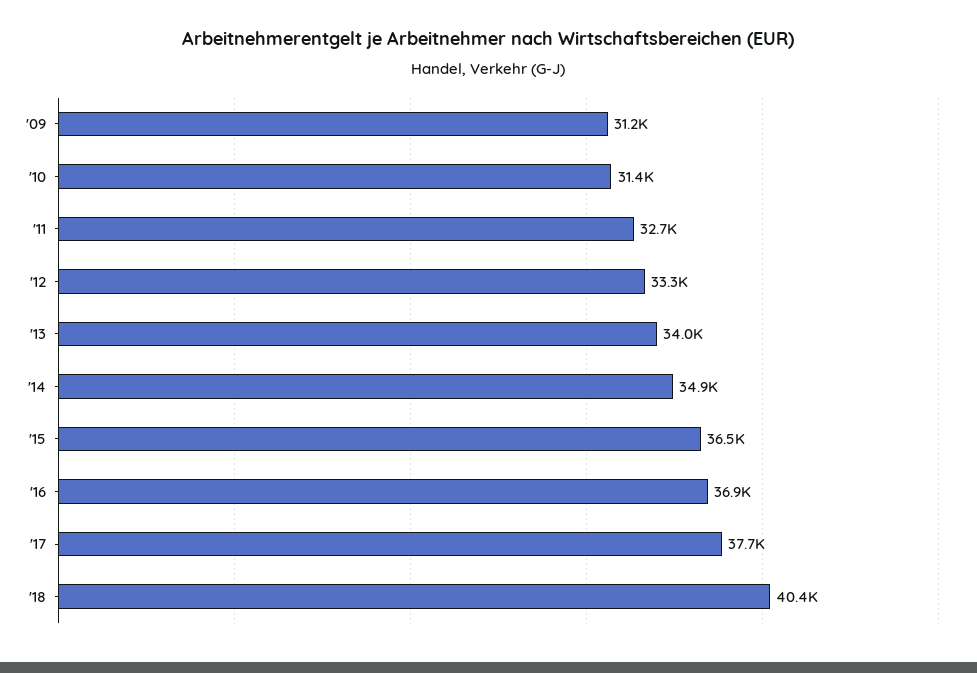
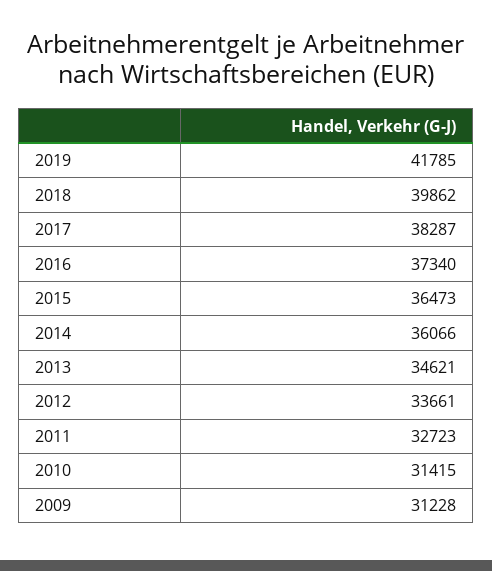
'12: 33300 -> 33661
'13: 34000 -> 34621
'14: 34900 -> 36066
'16: 36900 -> 37340
'17: 37700 -> 38287
'18: 40400 -> 39862
2019: none -> 41785

